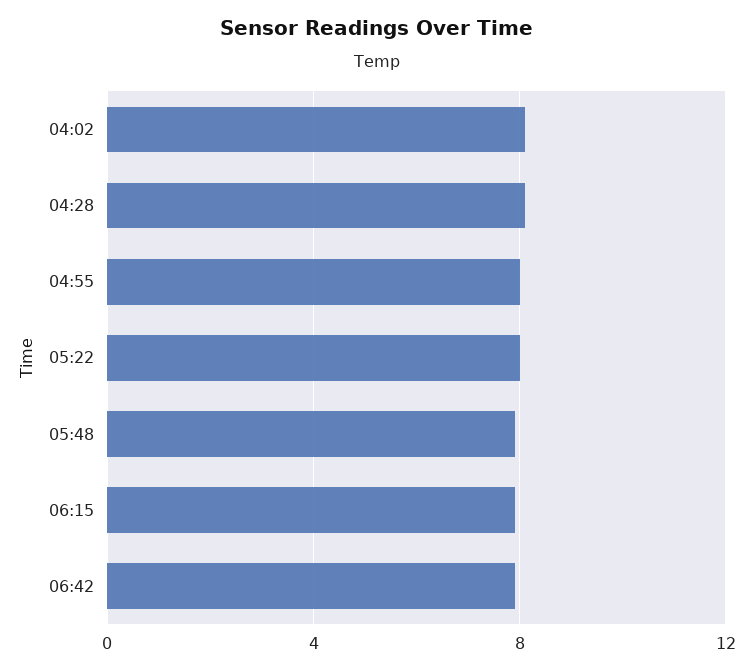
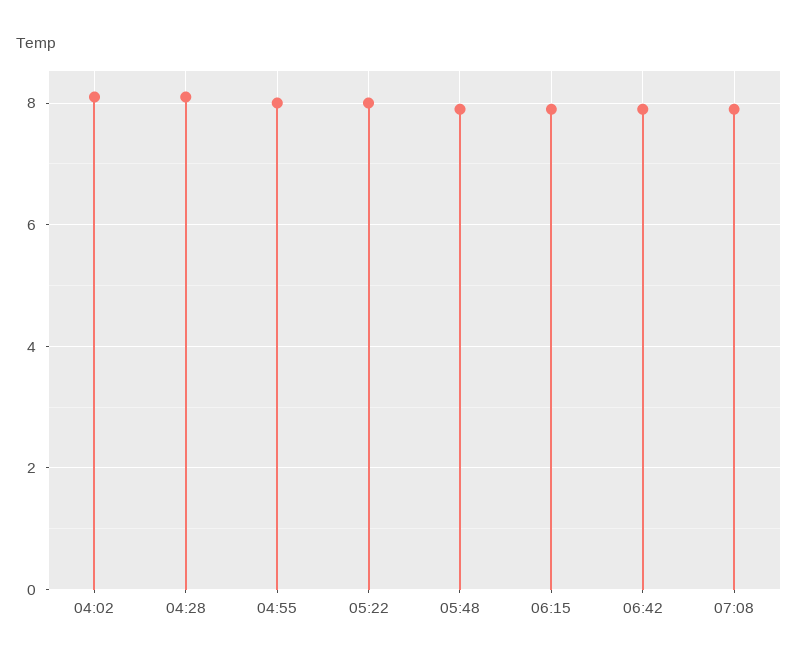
07:08: none -> 8

